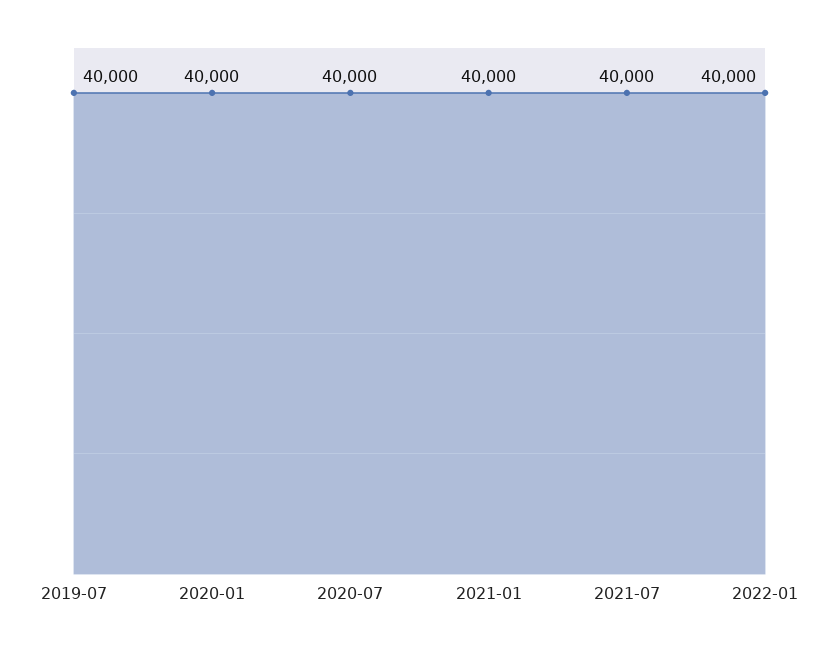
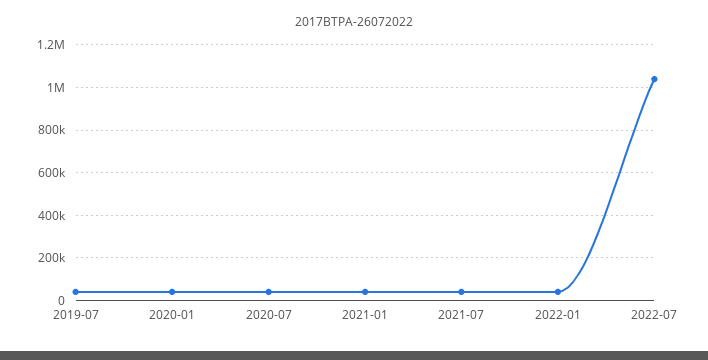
2022-07: none -> 1050000

